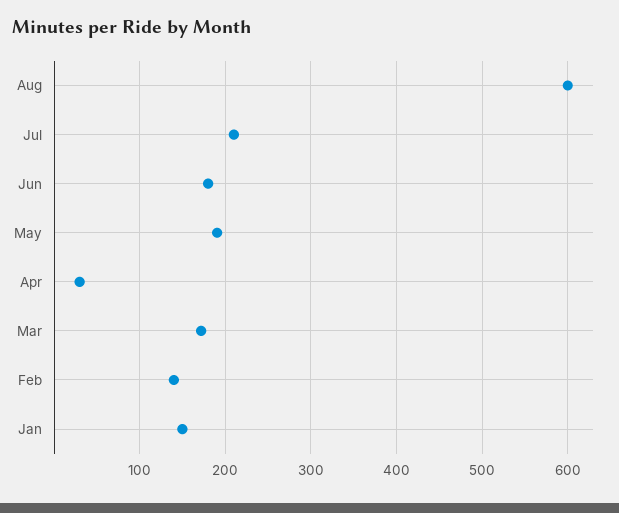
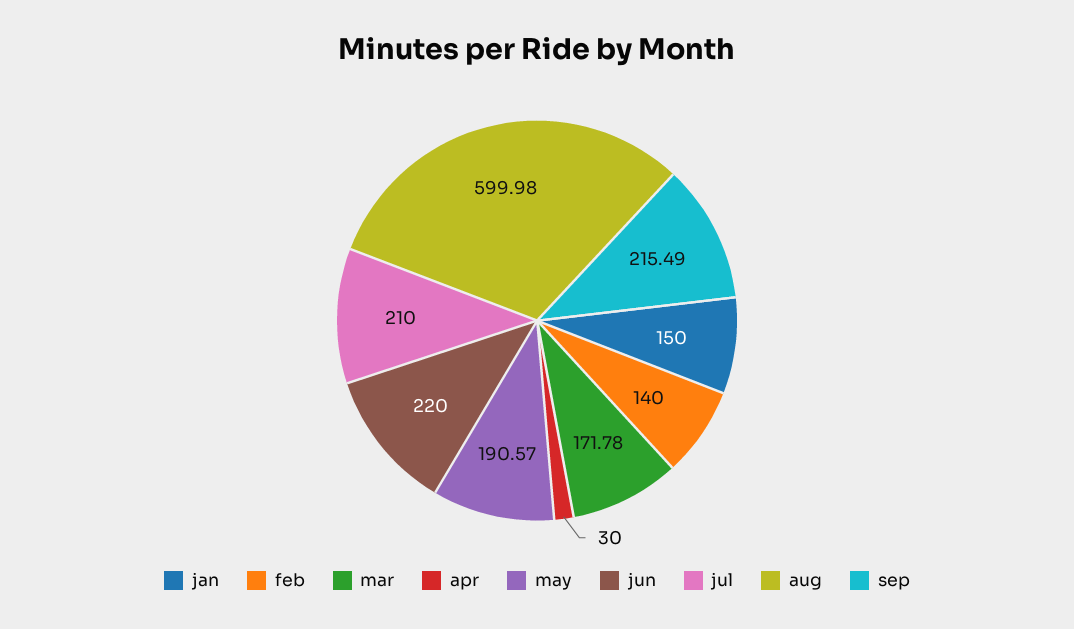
Jun: 180 -> 220
sep: none -> 215.49

